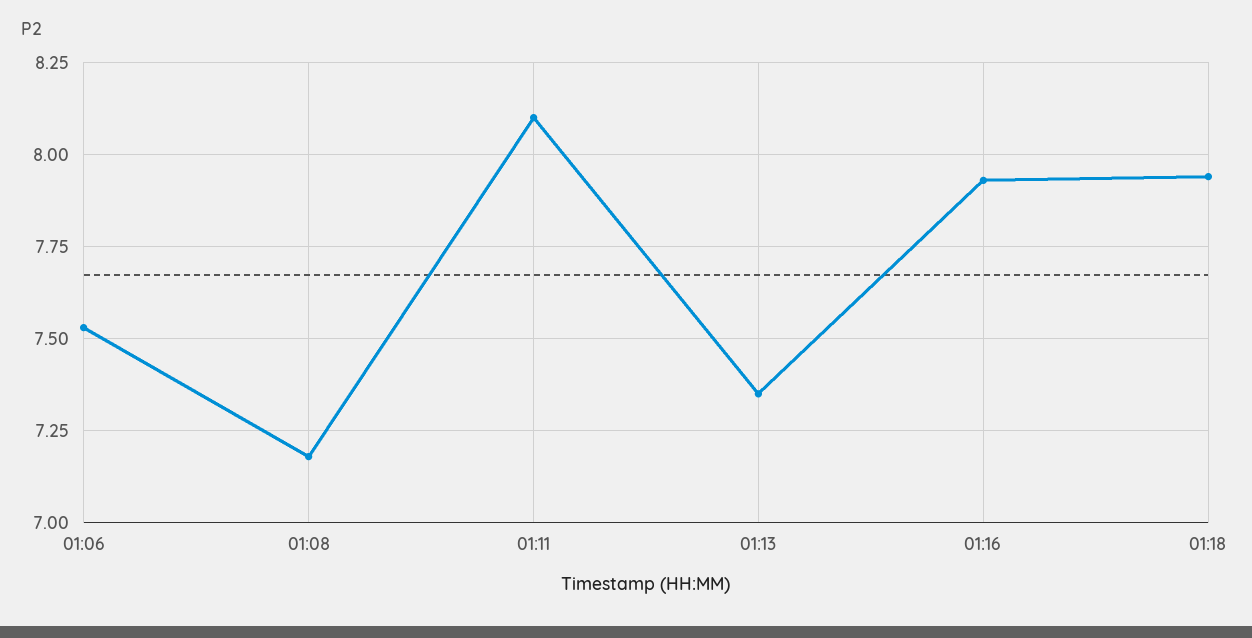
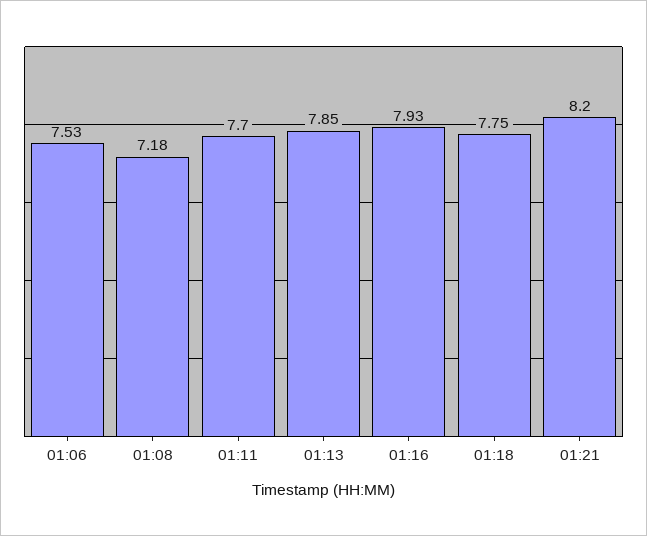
01:11: 8.1 -> 7.7
01:13: 7.35 -> 7.85
01:18: 7.95 -> 7.75
01:21: none -> 8.2

